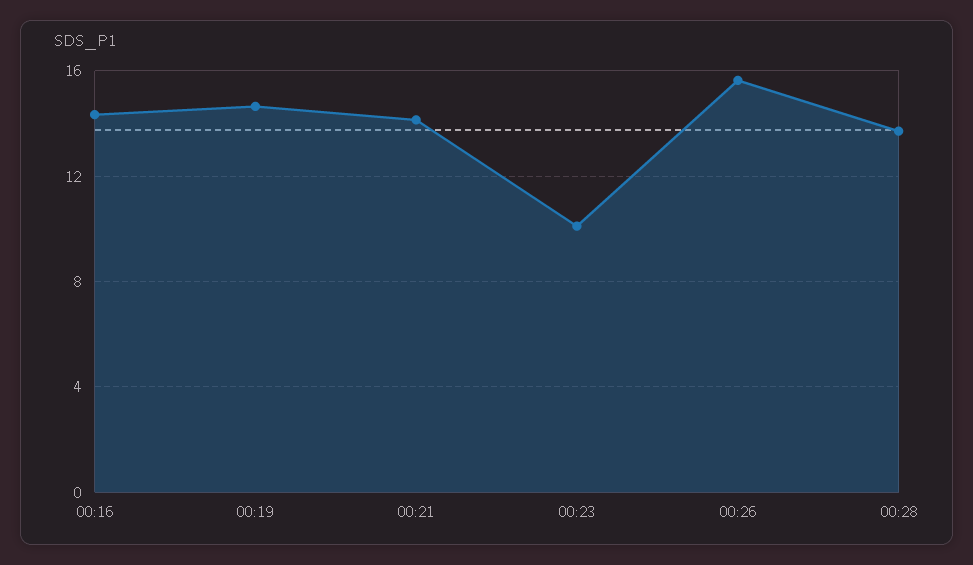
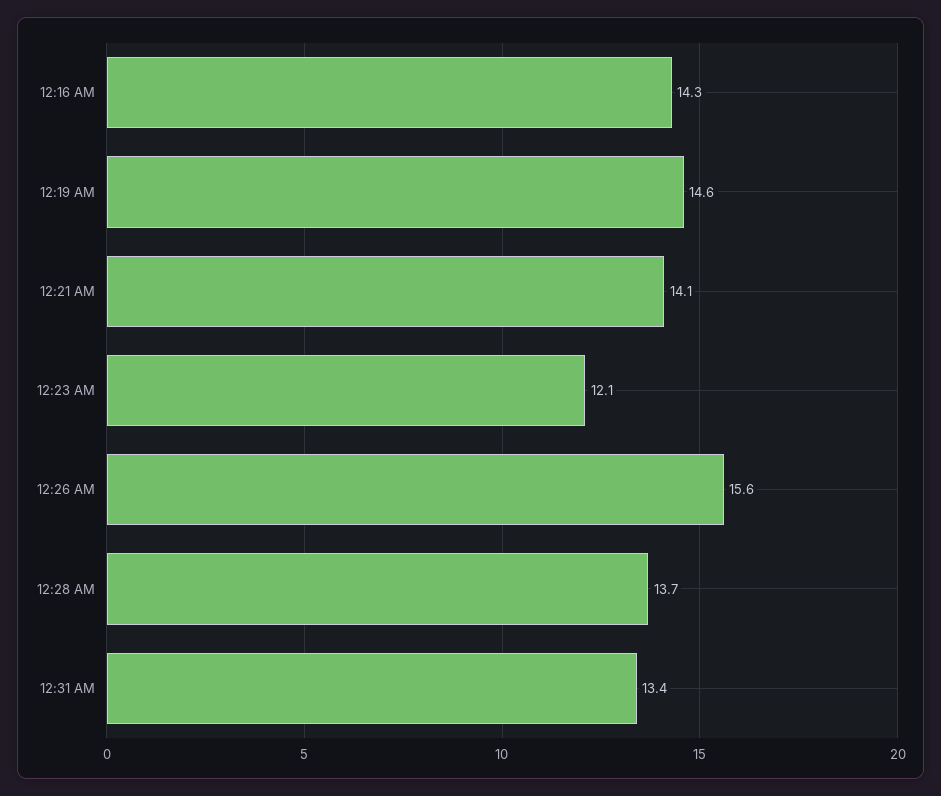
00:23: 10 -> 12.1
12:31 AM: none -> 13.4

